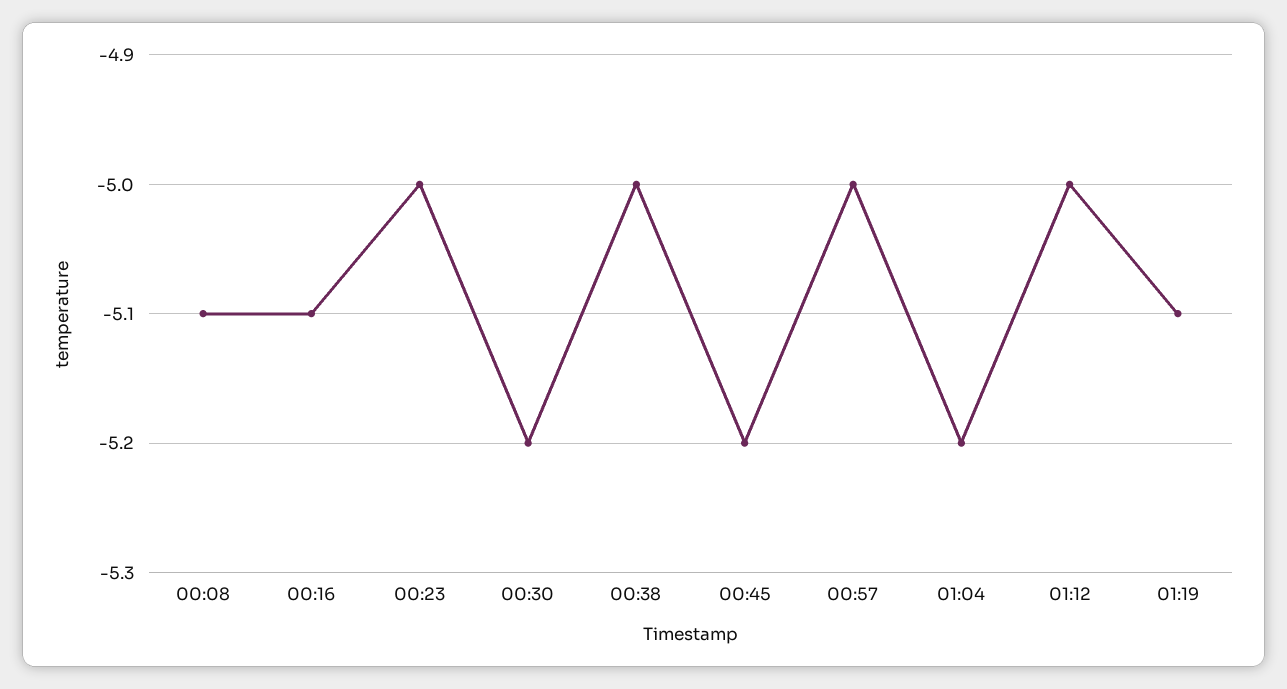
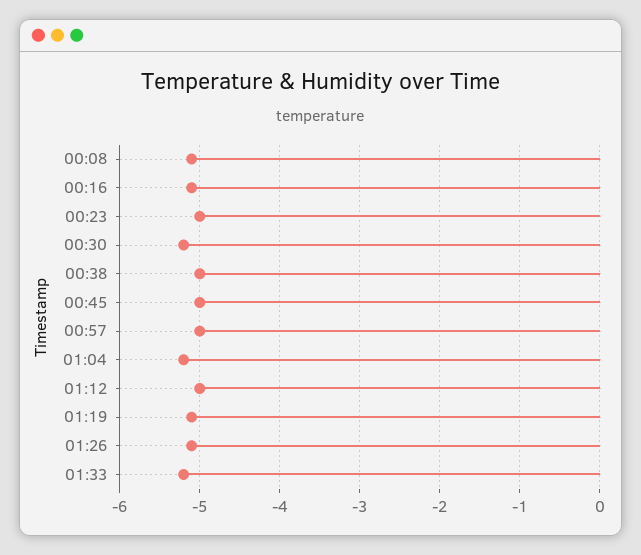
00:45: -5.2 -> -5
01:26: none -> -5.1
01:33: none -> -5.2

